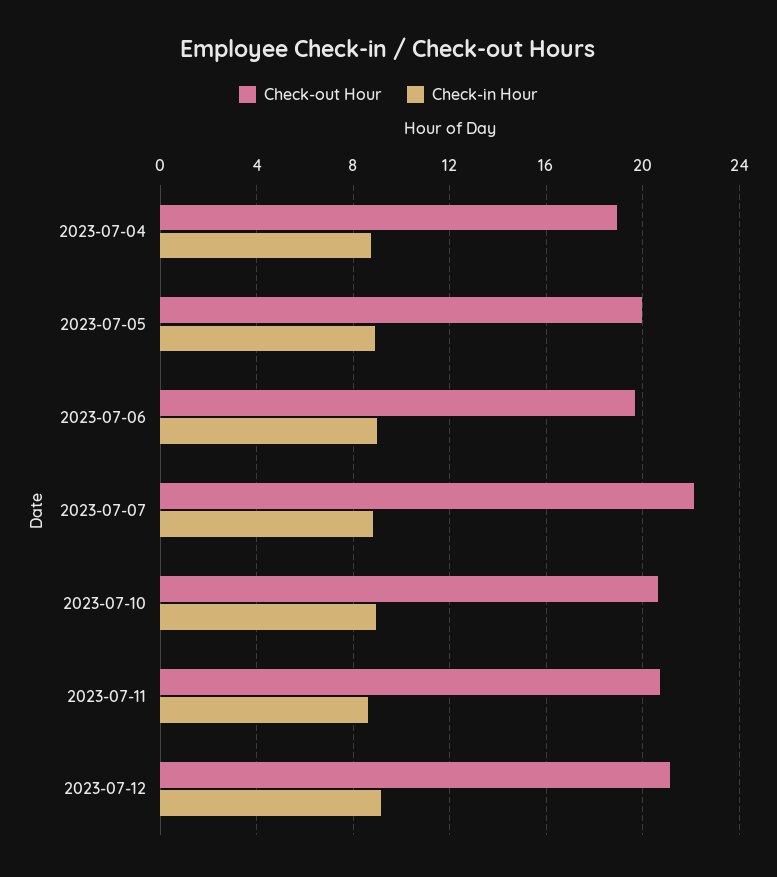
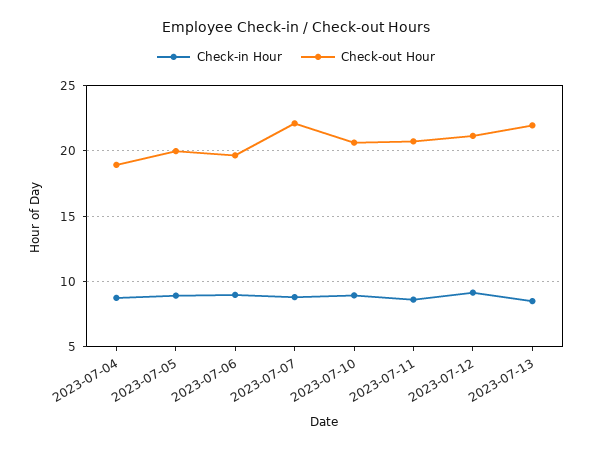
Check-in Hour, 2023-07-13: none -> 8.5
Check-out Hour, 2023-07-13: none -> 22

